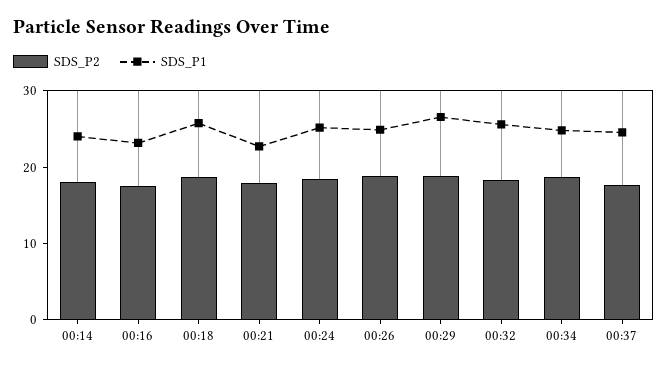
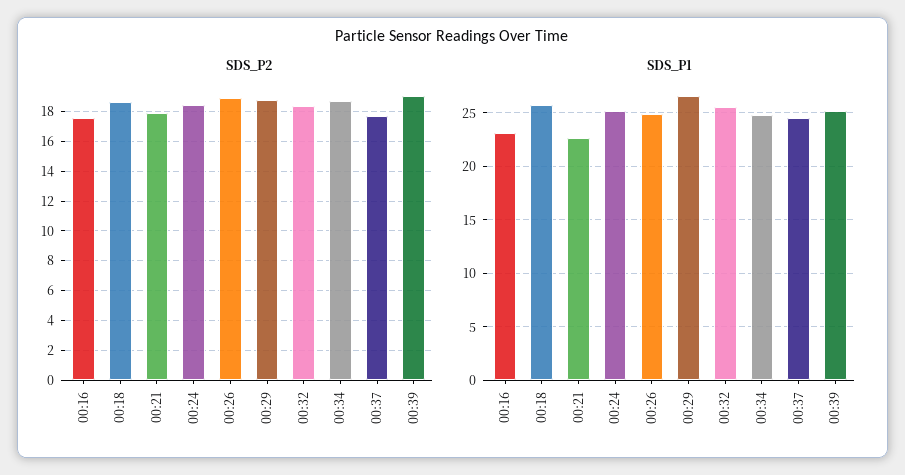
SDS_P2, 00:14: 18 -> none
SDS_P1, 00:14: 24 -> none
SDS_P2, 00:39: none -> 19
SDS_P1, 00:39: none -> 25

